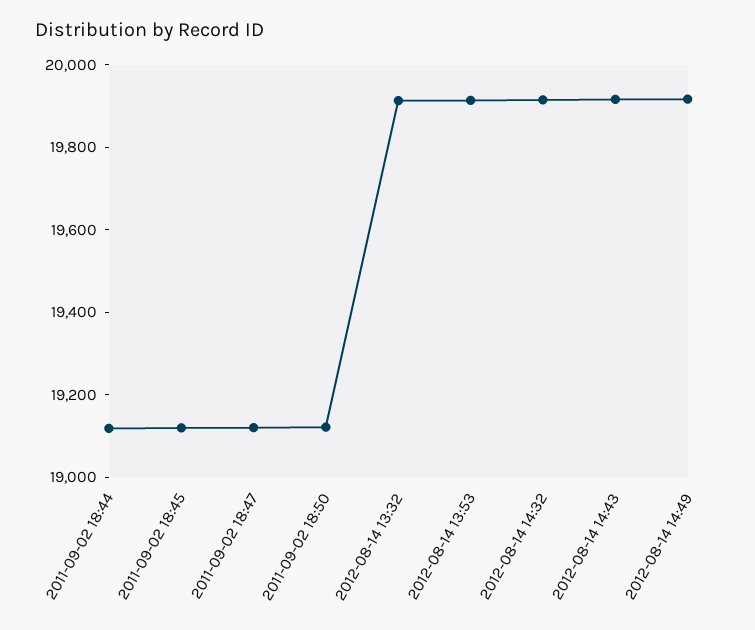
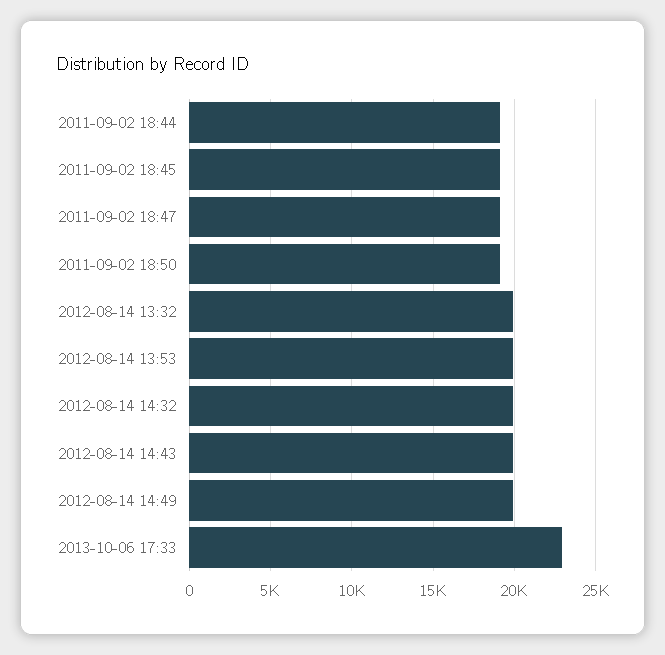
2013-10-06 17:33: none -> 23000

